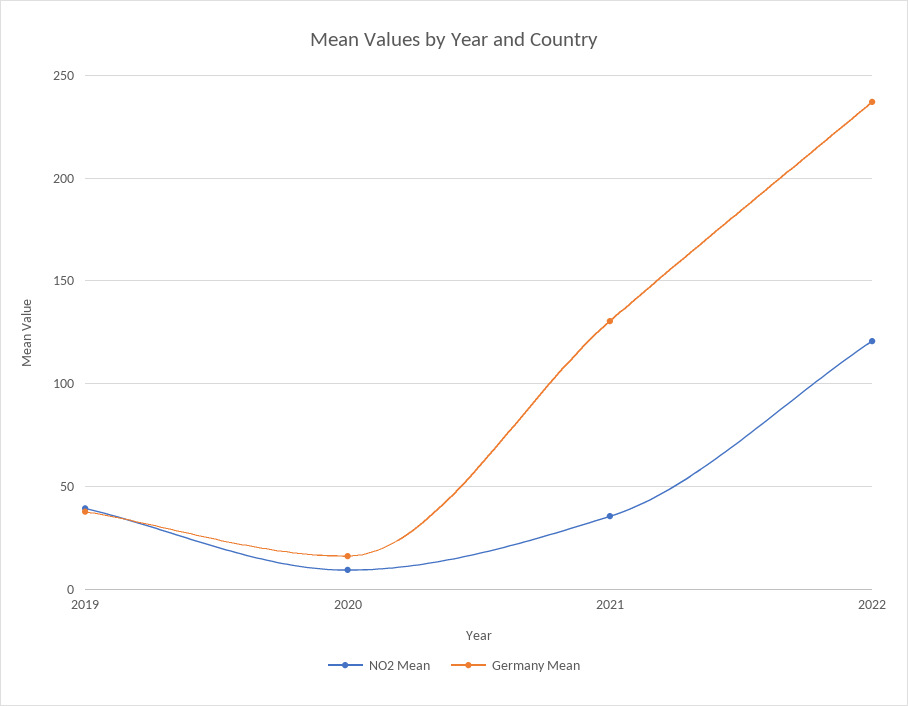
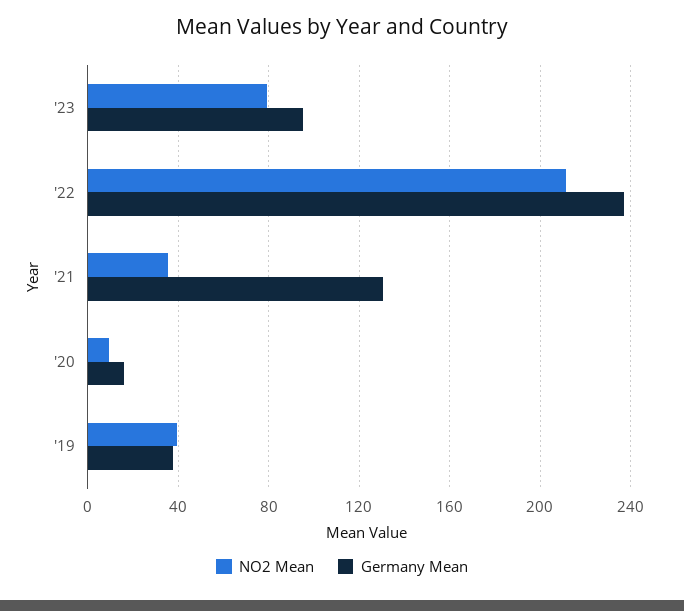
NO2 Mean, 2022: 120 -> 210
NO2 Mean, '23: none -> 80
Germany Mean, '23: none -> 95

